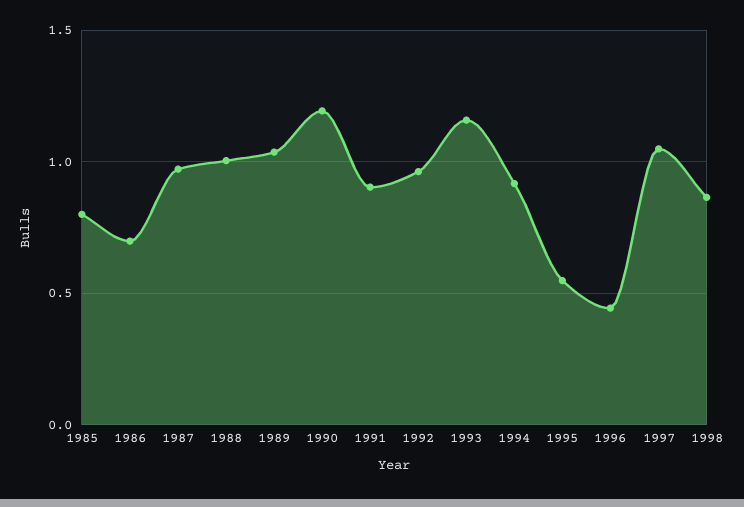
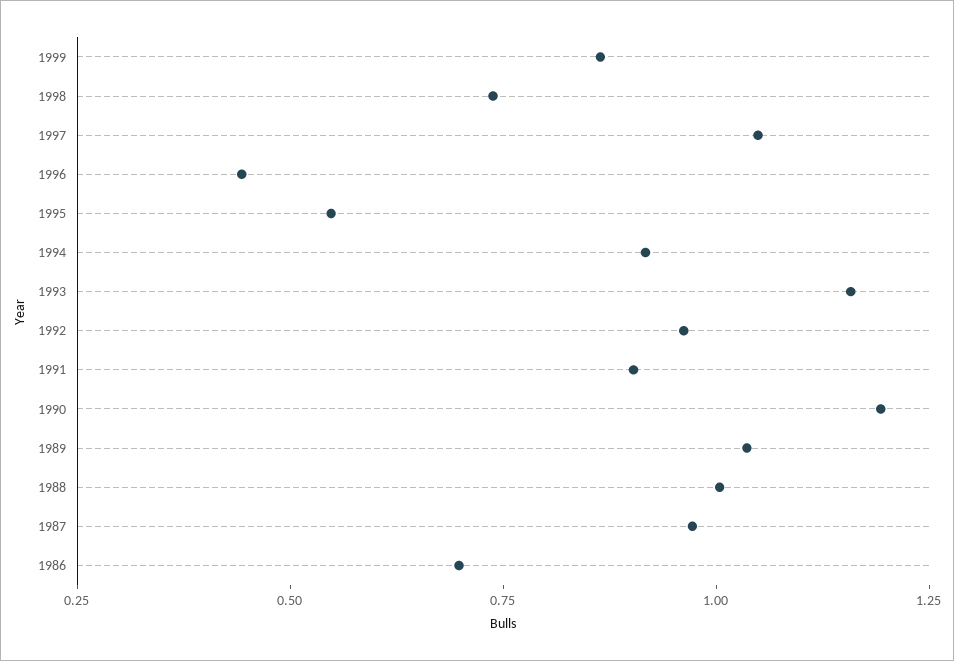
1985: 0.8 -> none
1998: 0.85 -> 0.75
1999: none -> 0.85

